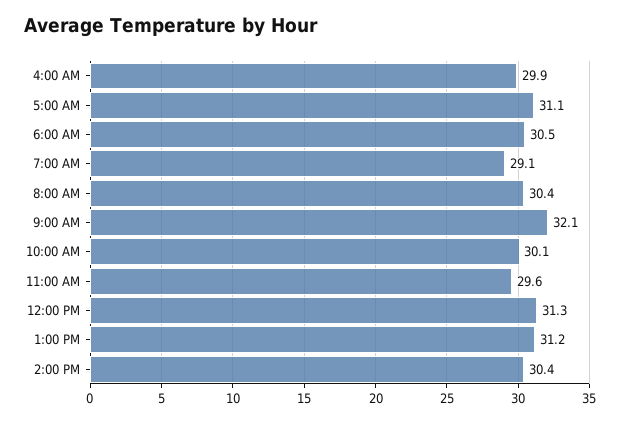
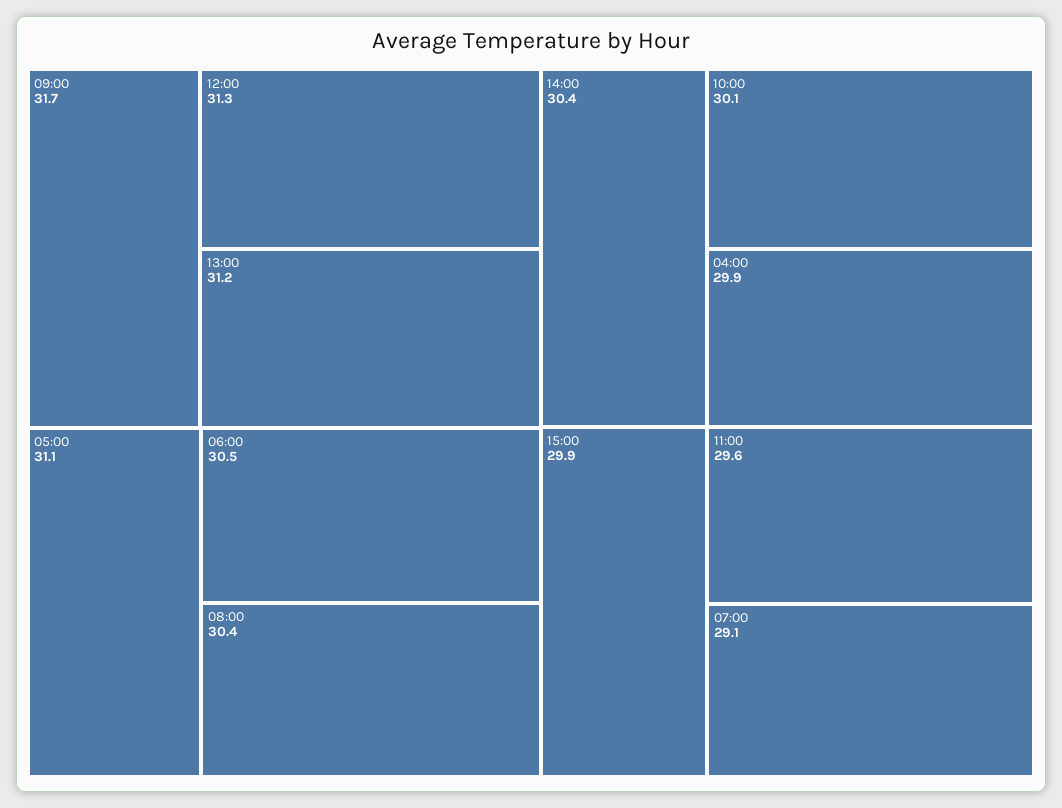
9:00 AM: 32.1 -> 31.7
15:00: none -> 29.9

